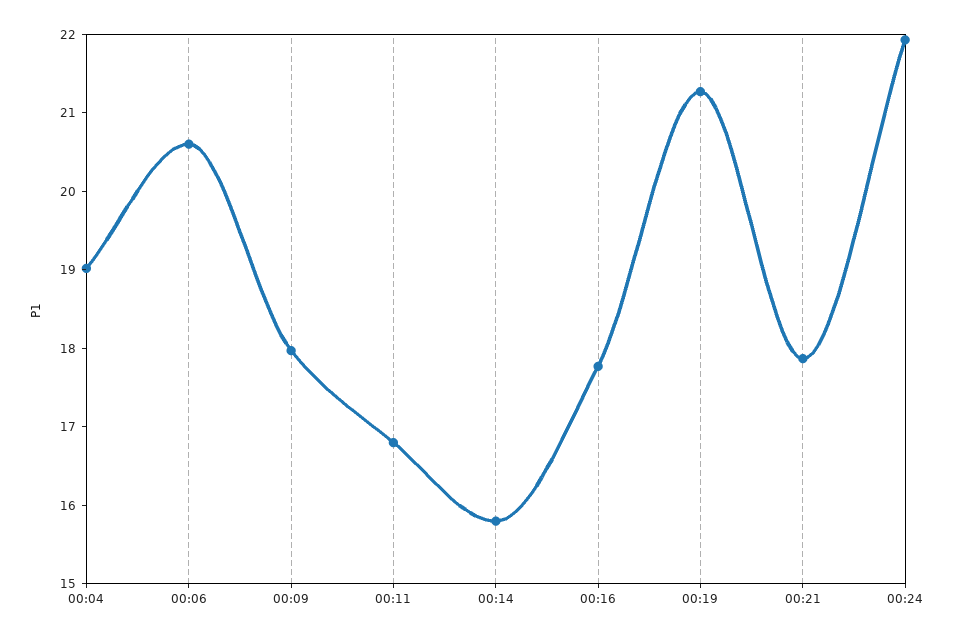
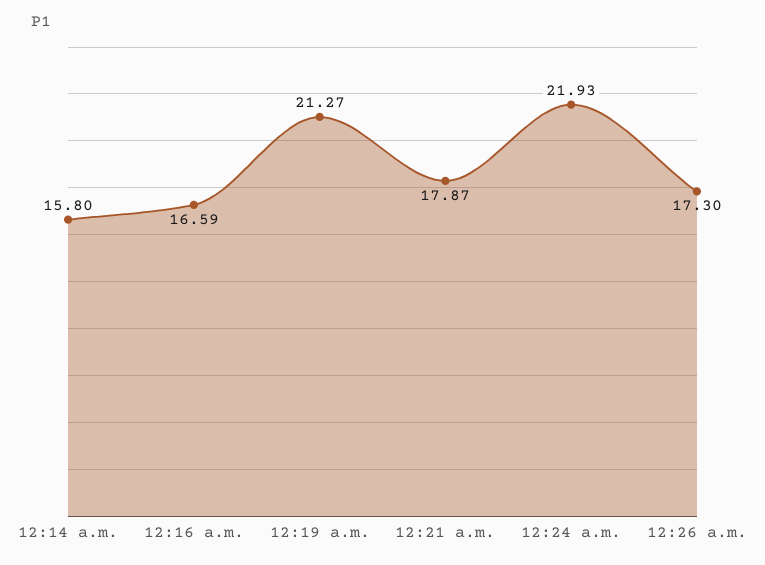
00:04: 19 -> none
00:06: 20.6 -> none
00:09: 18 -> none
00:11: 16.8 -> none
00:16: 17.8 -> 16.59
12:26 a.m.: none -> 17.3

